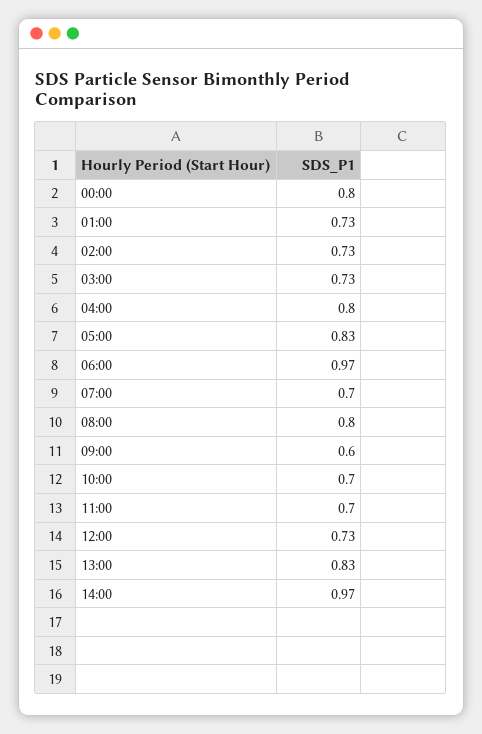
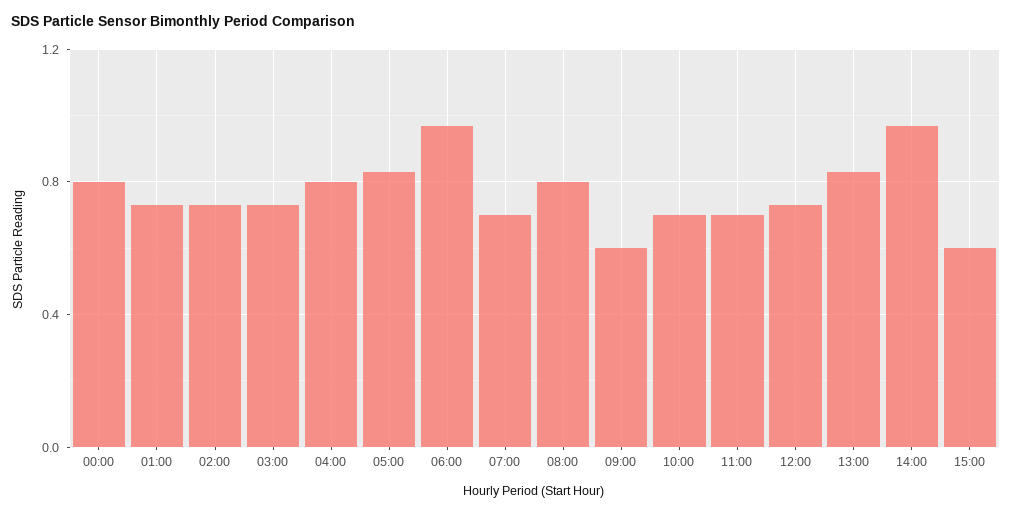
15:00: none -> 0.6

